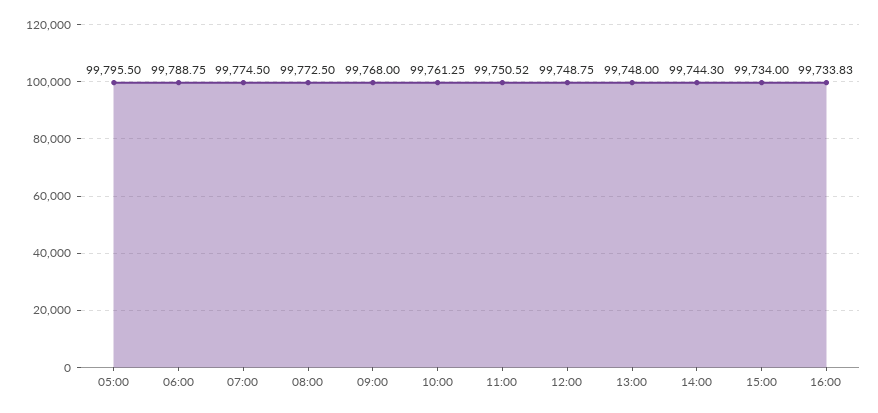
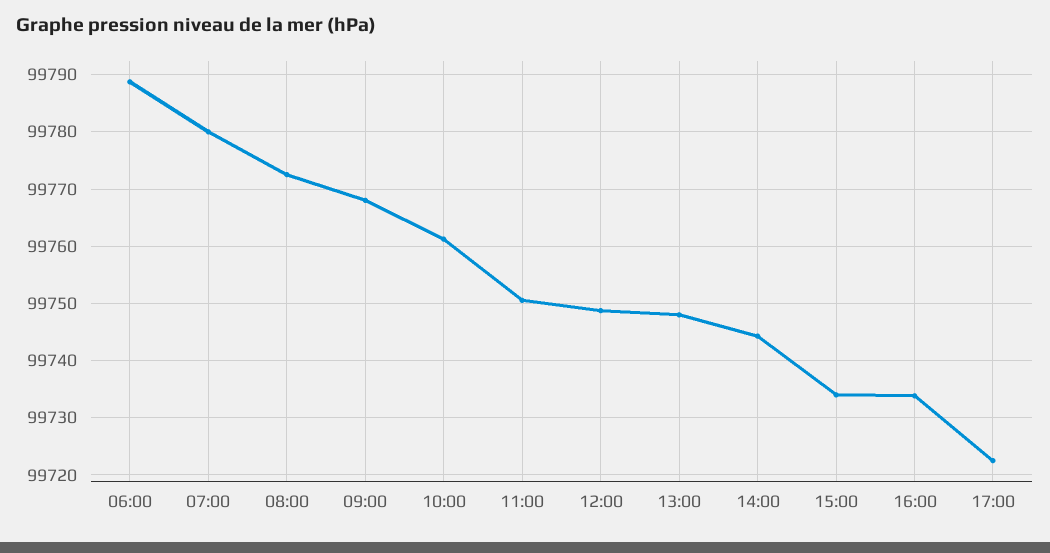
05:00: 99795.5 -> none
07:00: 99774.5 -> 99780
17:00: none -> 99722

